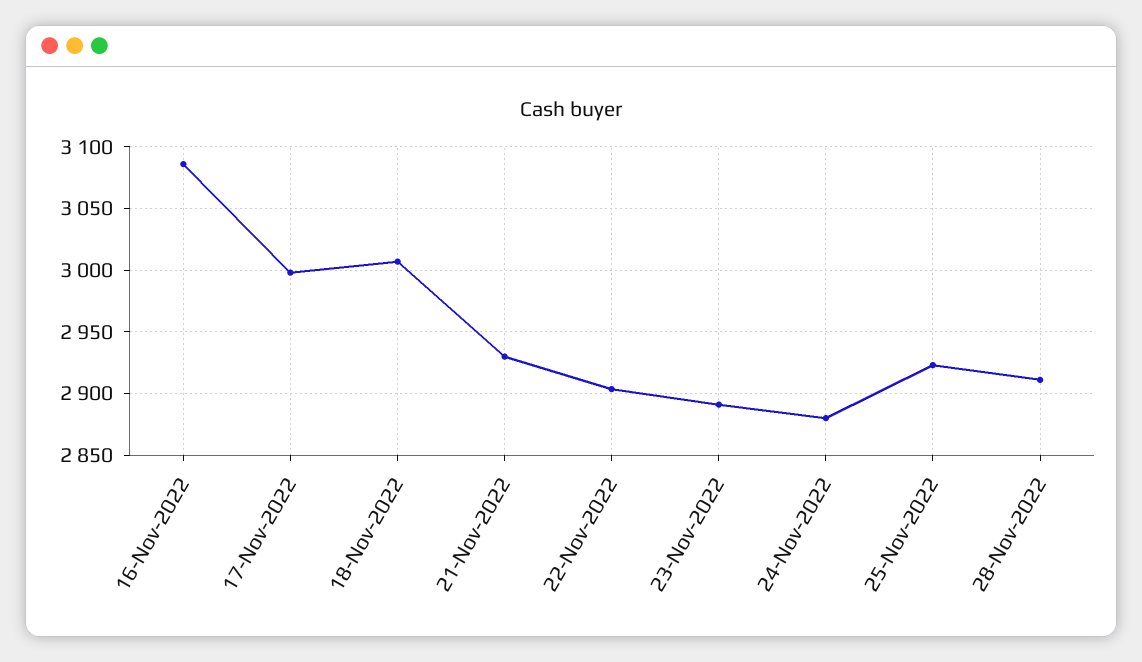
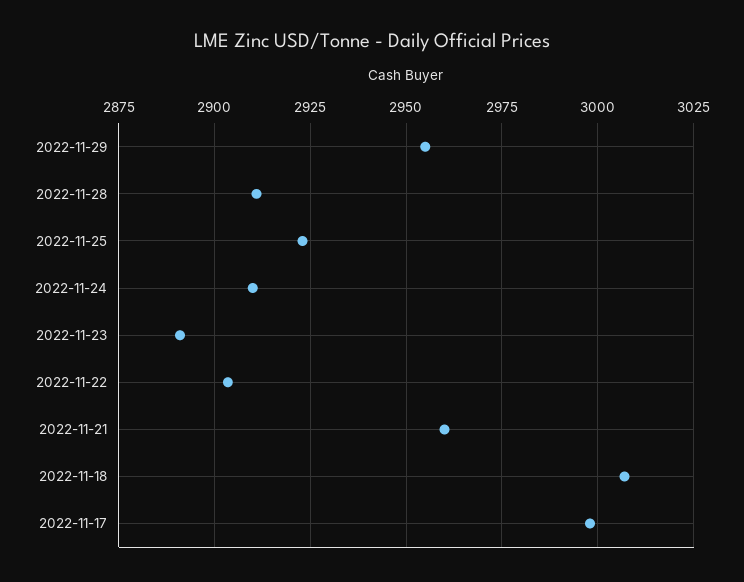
16-Nov-2022: 3085 -> none
21-Nov-2022: 2930 -> 2960
24-Nov-2022: 2880 -> 2910
2022-11-29: none -> 2955

